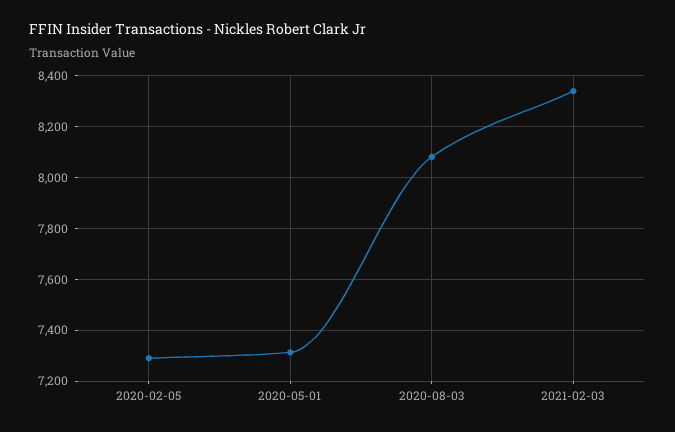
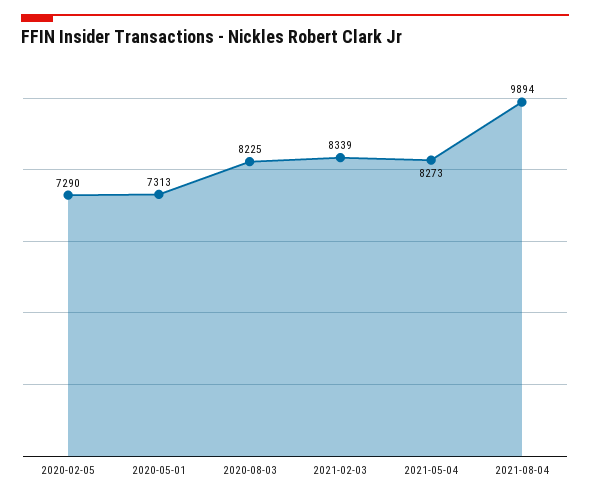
2020-08-03: 8075 -> 8225
2021-05-04: none -> 8273
2021-08-04: none -> 9894

